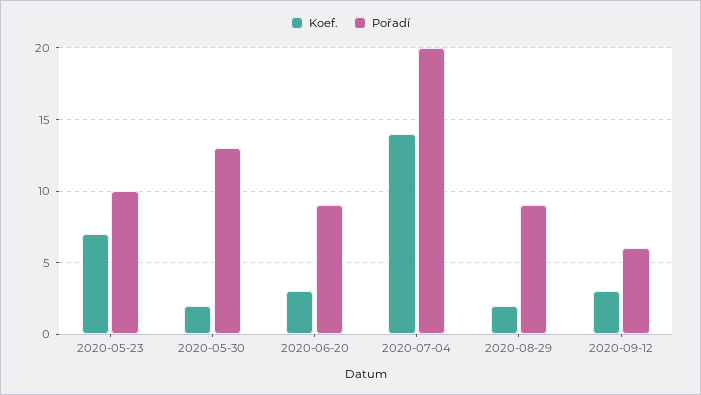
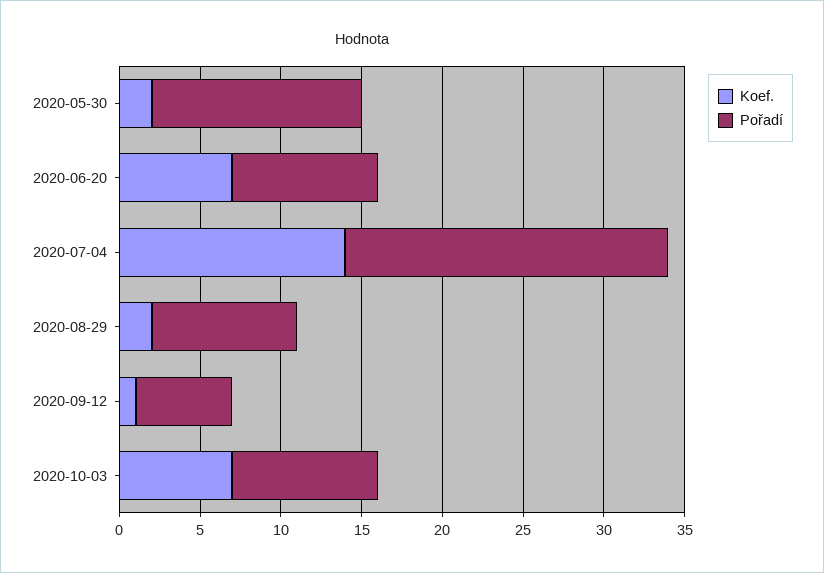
Koef., 2020-05-23: 7 -> none
Pořadí, 2020-05-23: 10 -> none
Koef., 2020-06-20: 3 -> 7
Koef., 2020-09-12: 3 -> 1
Koef., 2020-10-03: none -> 7
Pořadí, 2020-10-03: none -> 9

